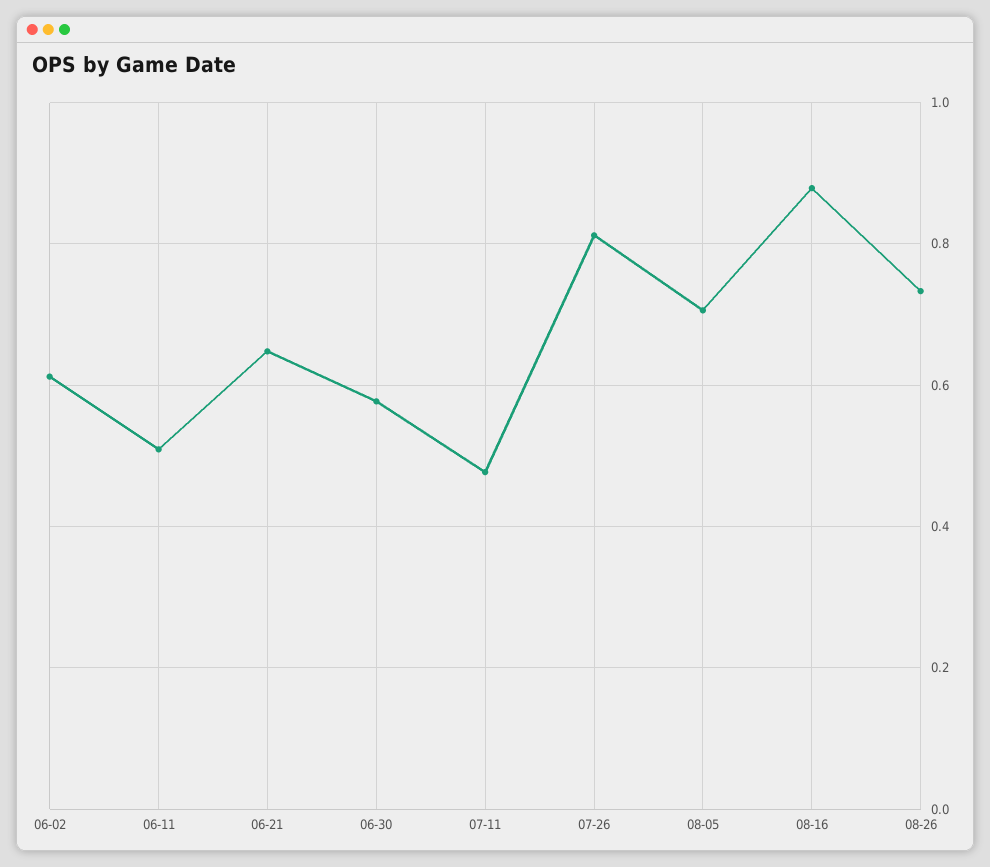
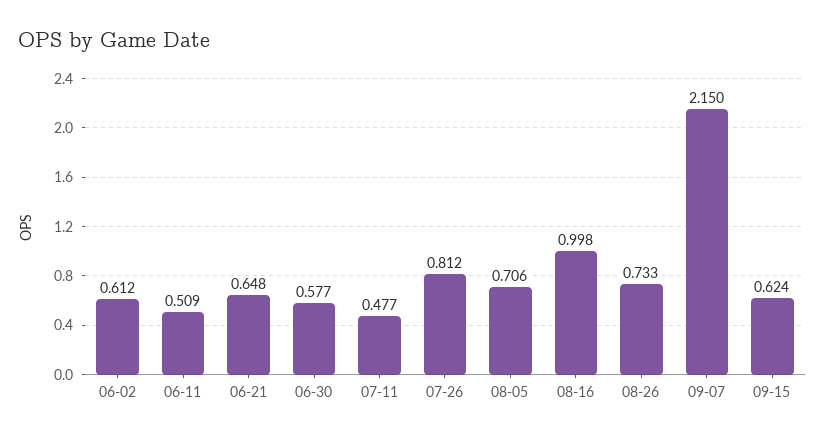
08-16: 0.88 -> 0.998
09-07: none -> 2.15
09-15: none -> 0.624

